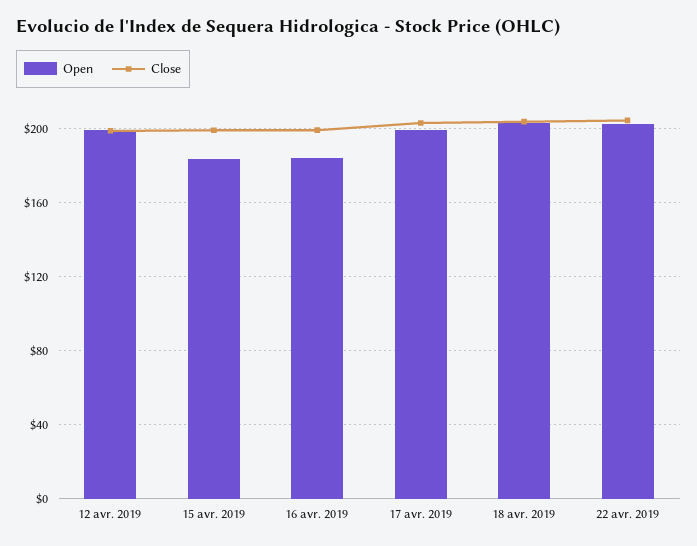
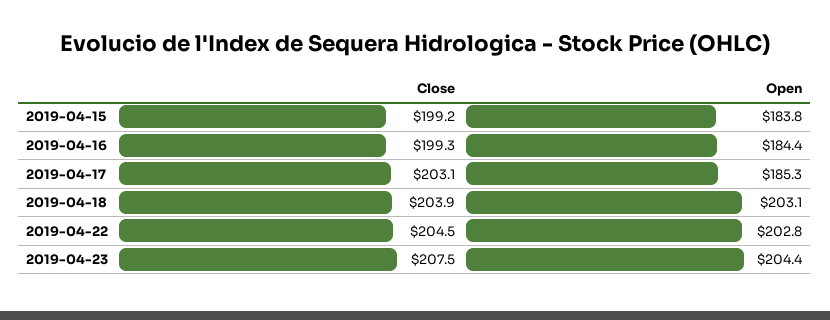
Open, 12 avr. 2019: 200 -> none
Close, 12 avr. 2019: 200 -> none
Open, 17 avr. 2019: 200 -> 185.3
Close, 2019-04-23: none -> 207.5
Open, 2019-04-23: none -> 204.4

